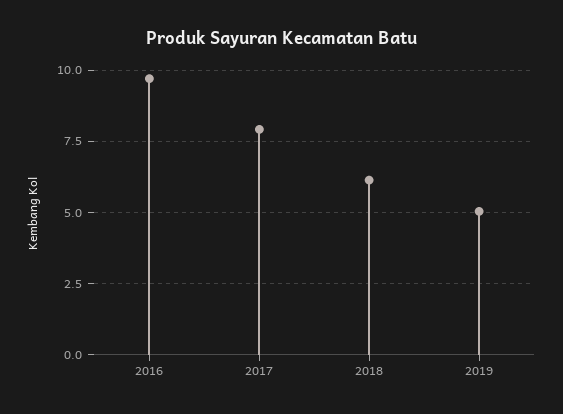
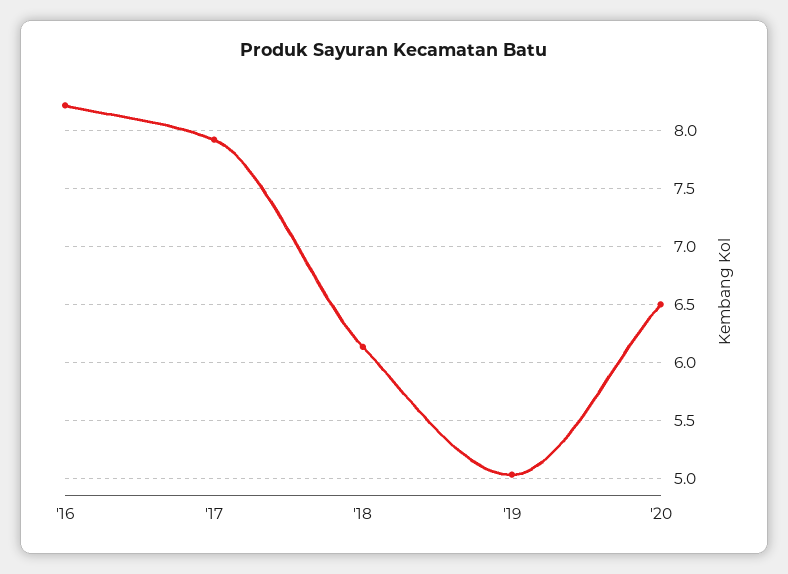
2016: 9.75 -> 8.2
'20: none -> 6.5

